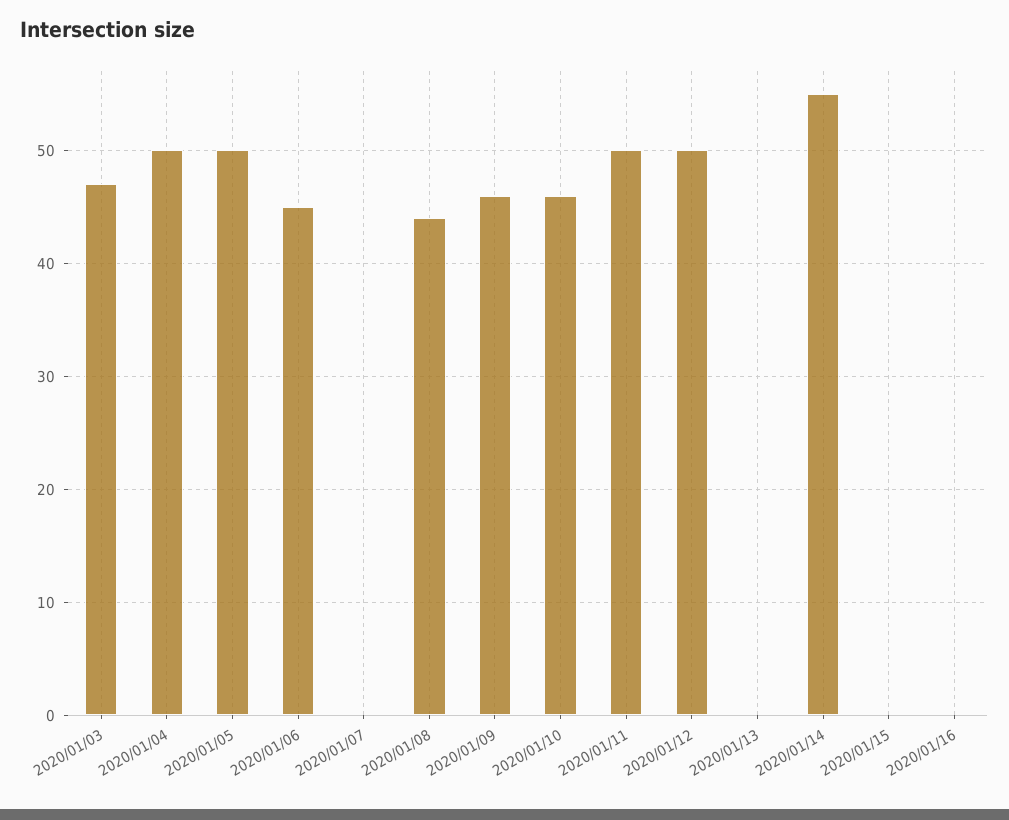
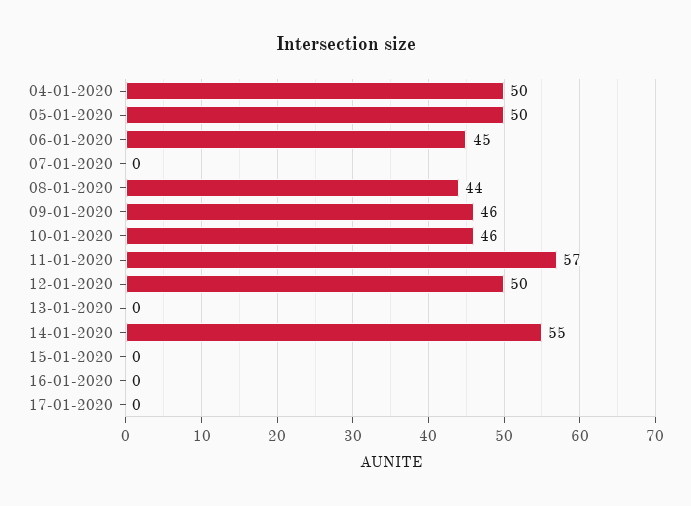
2020/01/03: 47 -> none
2020/01/11: 50 -> 57
17-01-2020: none -> 0

